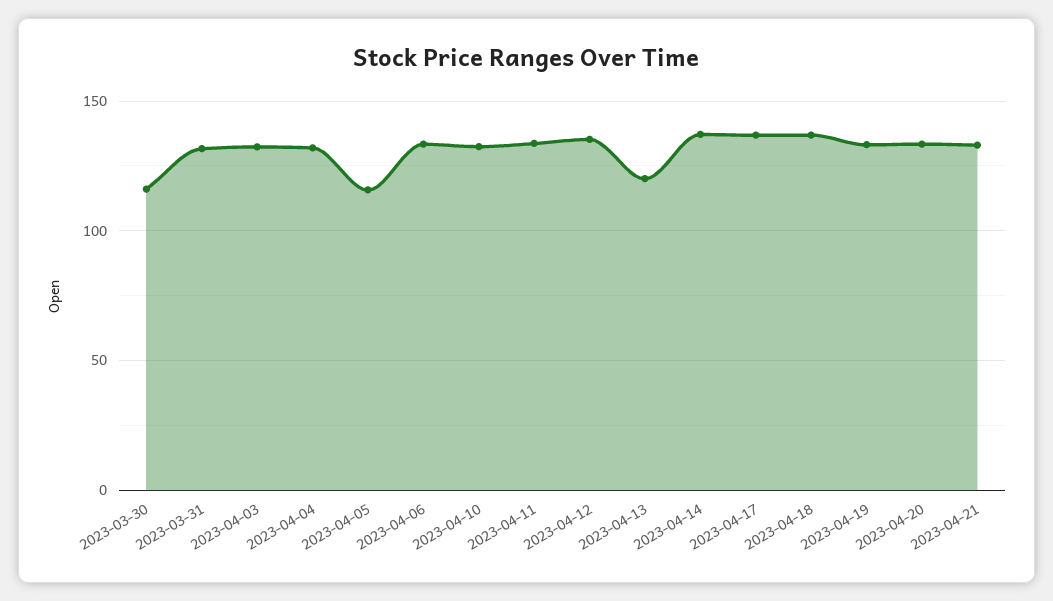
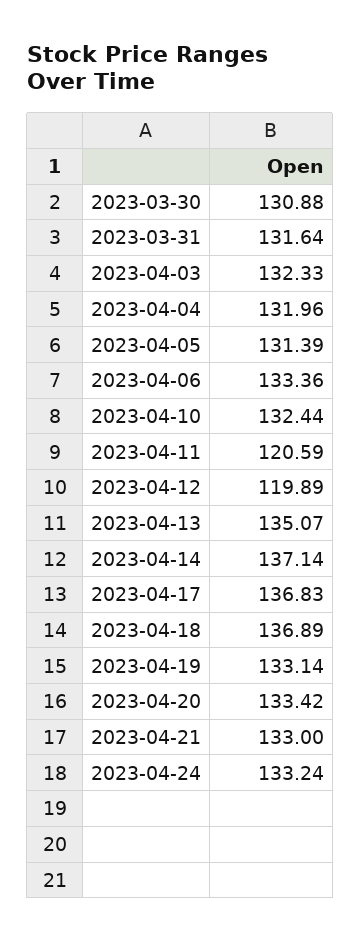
2023-03-30: 115 -> 130.88
2023-04-05: 115 -> 131.39
2023-04-11: 135 -> 120.59
2023-04-12: 135 -> 119.89
2023-04-13: 120 -> 135.07
2023-04-24: none -> 133.24

